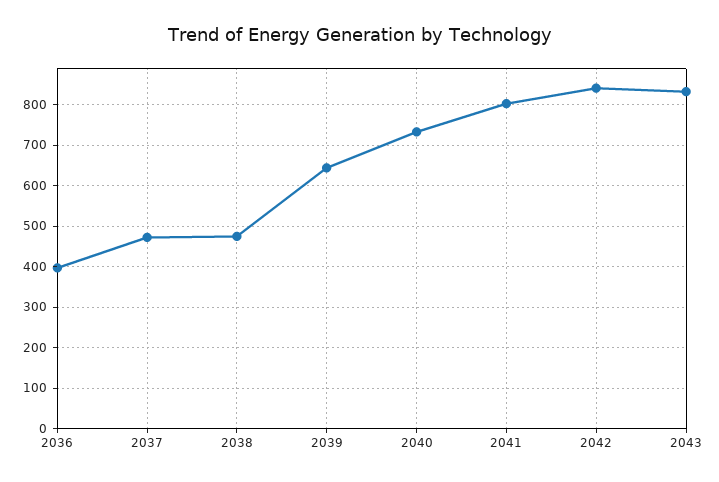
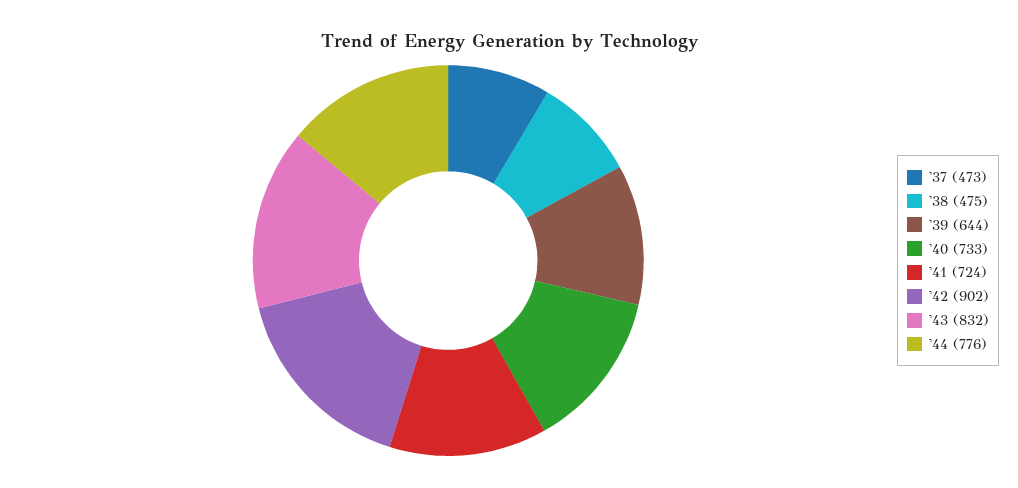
2036: 400 -> none
2041: 800 -> 724
2042: 840 -> 902
'44: none -> 776

